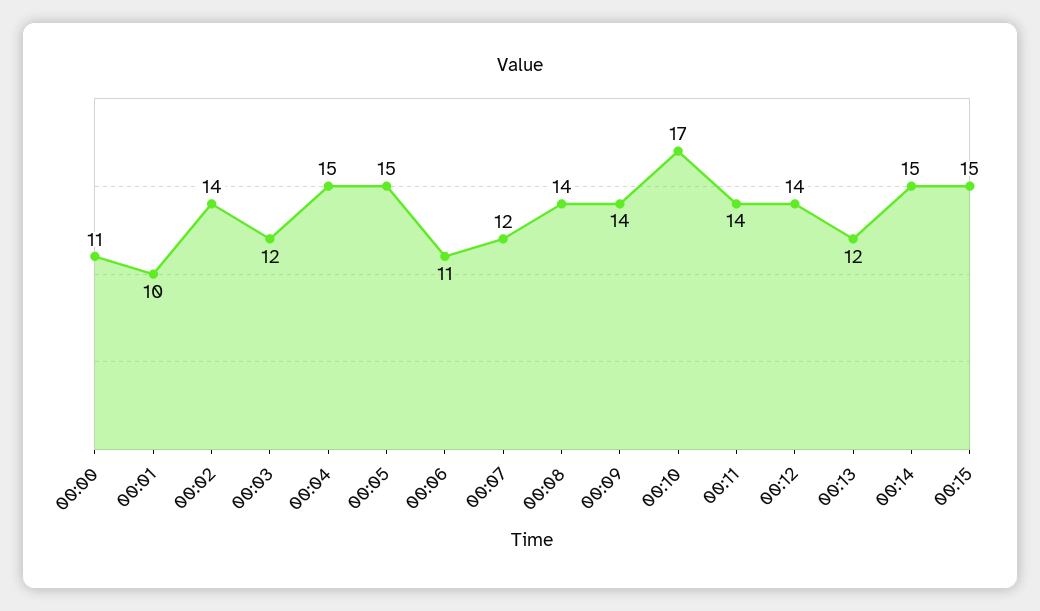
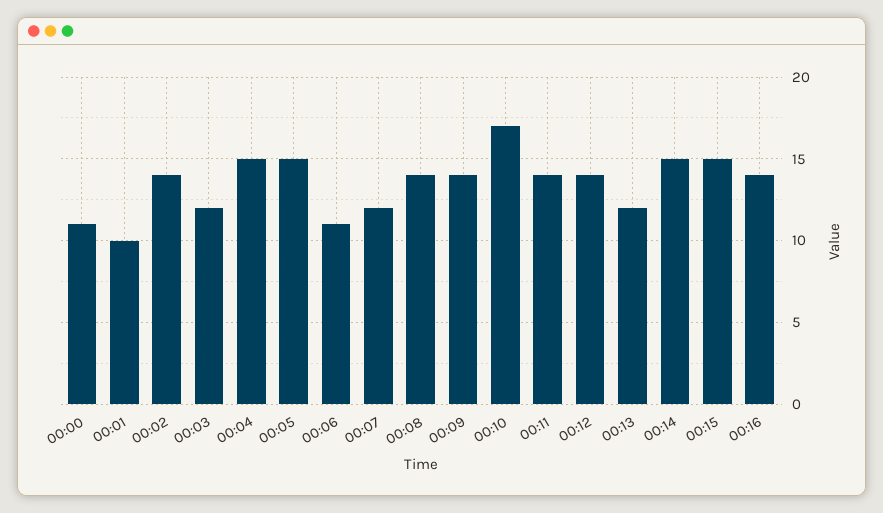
00:16: none -> 14

